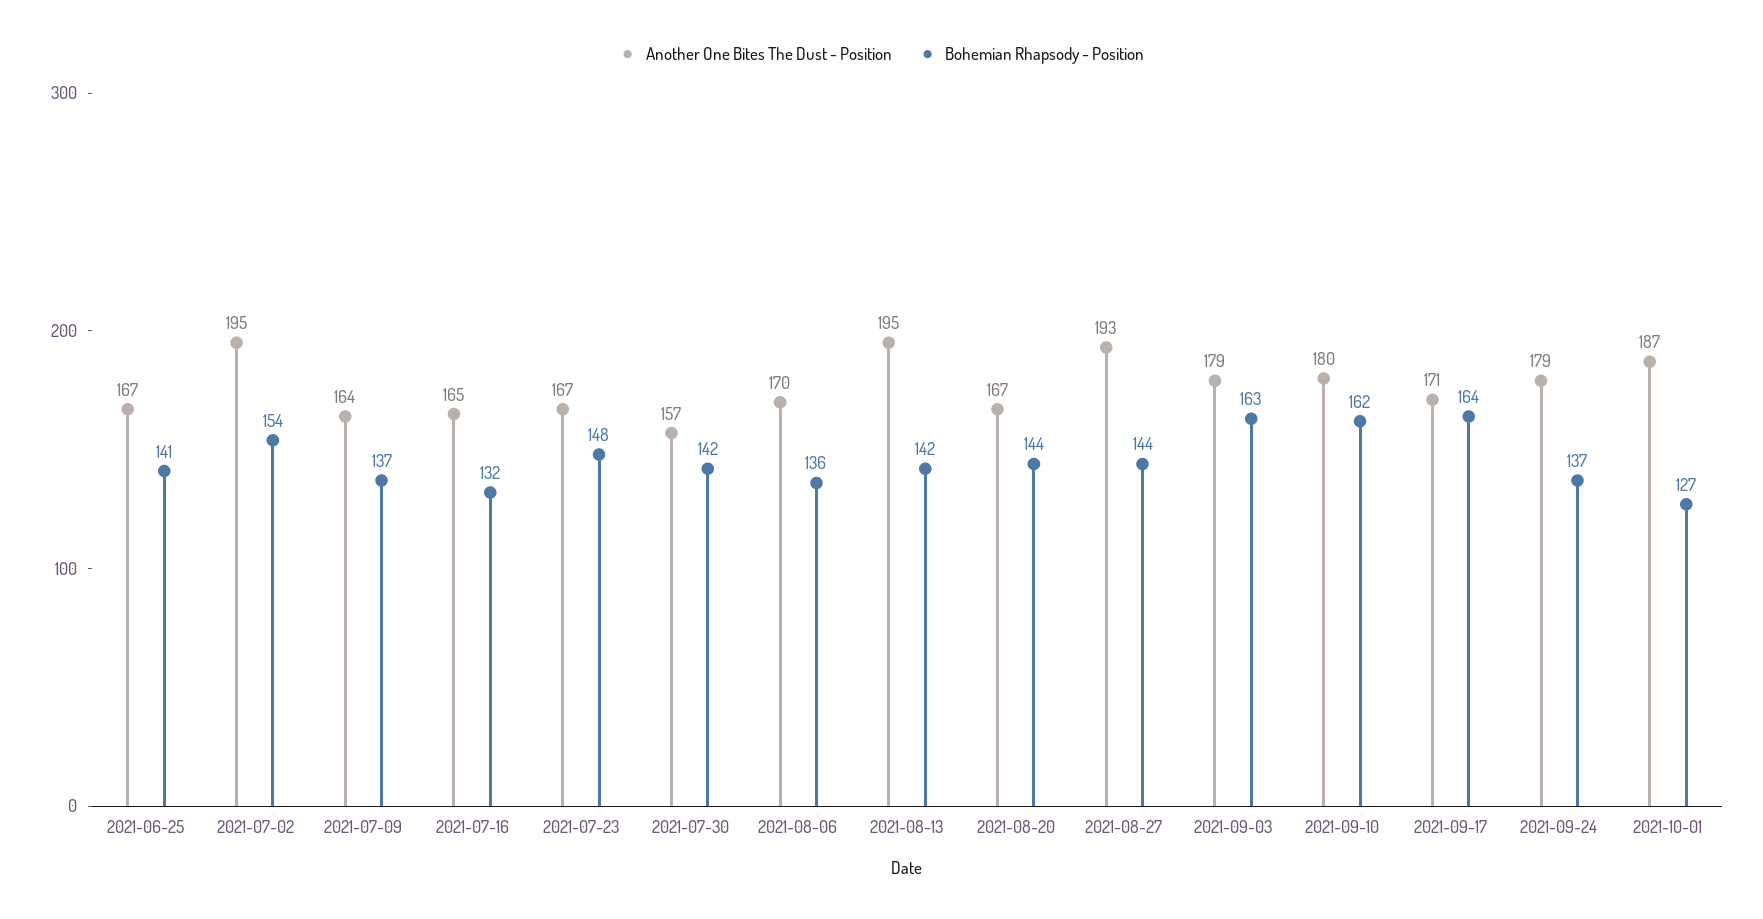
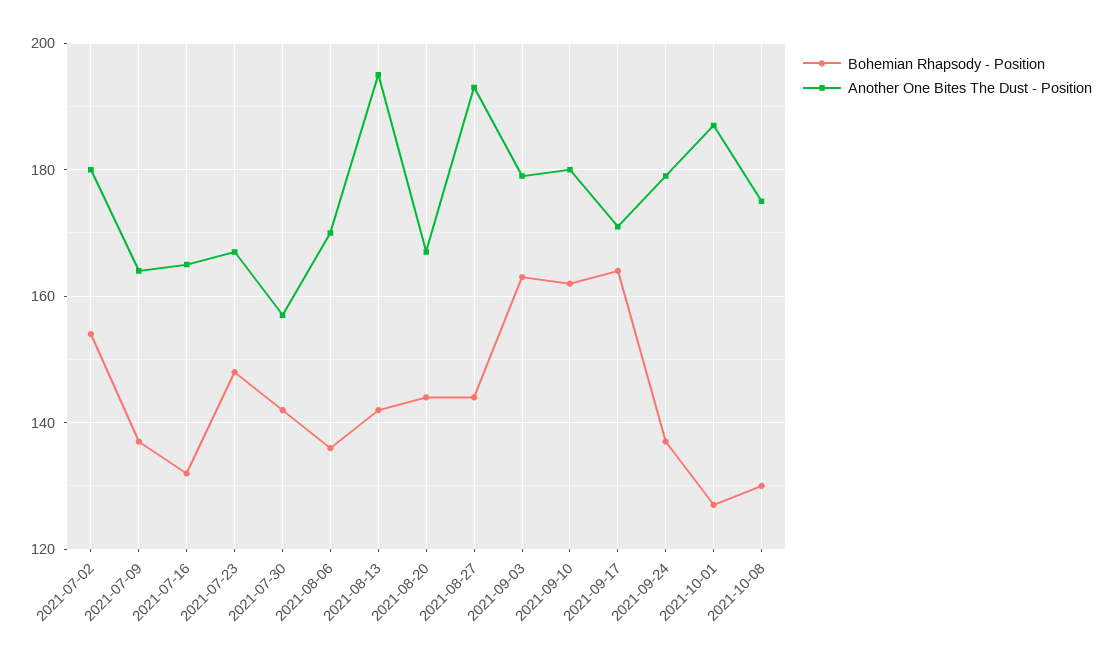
Another One Bites The Dust - Position, 2021-06-25: 167 -> none
Bohemian Rhapsody - Position, 2021-06-25: 141 -> none
Another One Bites The Dust - Position, 2021-07-02: 195 -> 180
Bohemian Rhapsody - Position, 2021-10-08: none -> 130
Another One Bites The Dust - Position, 2021-10-08: none -> 175

